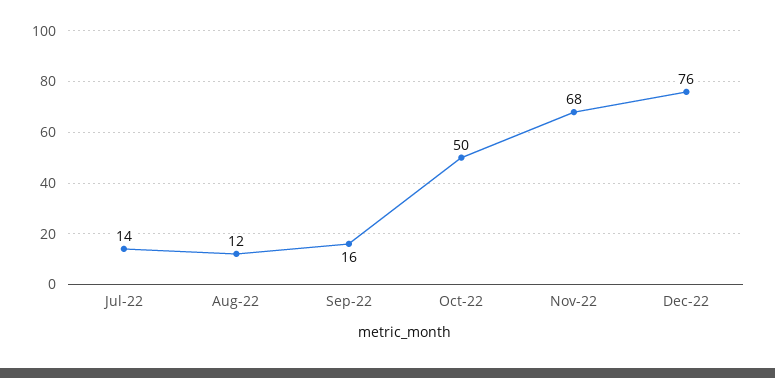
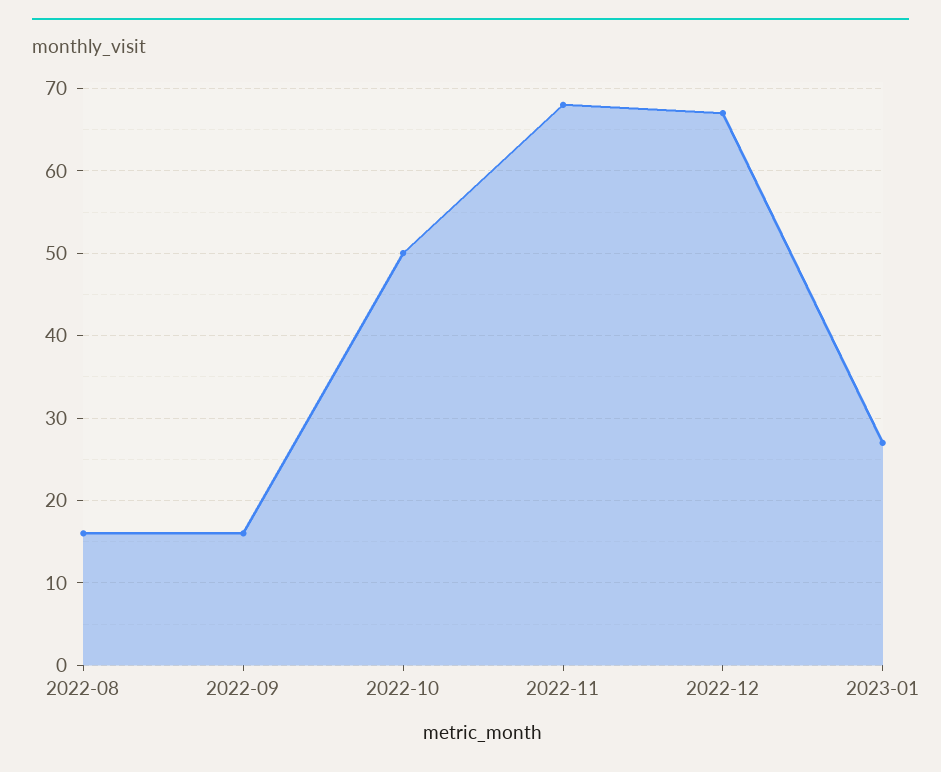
Jul-22: 14 -> none
Aug-22: 12 -> 16
Dec-22: 76 -> 67
2023-01: none -> 27

